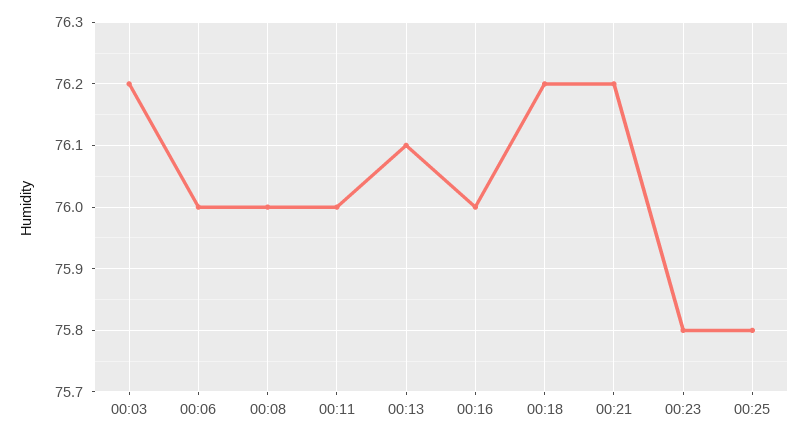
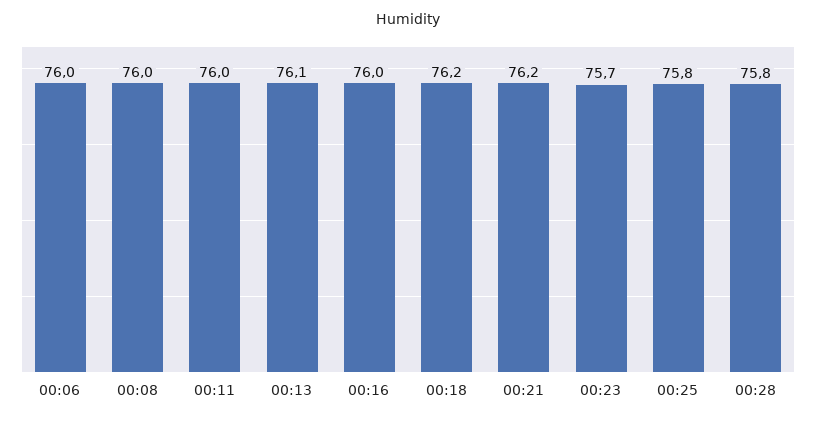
00:03: 76.2 -> none
00:23: 75.8 -> 75.7
00:28: none -> 75.8

